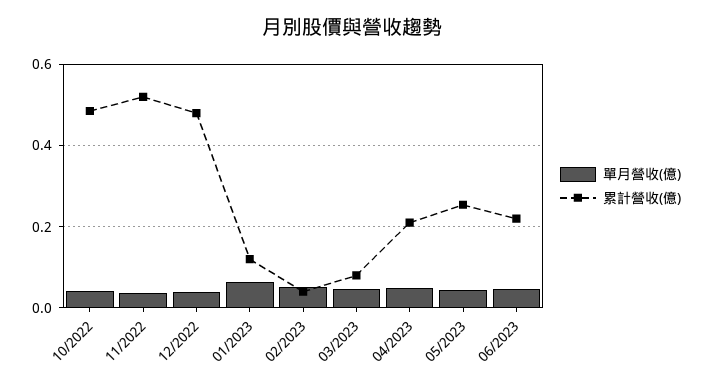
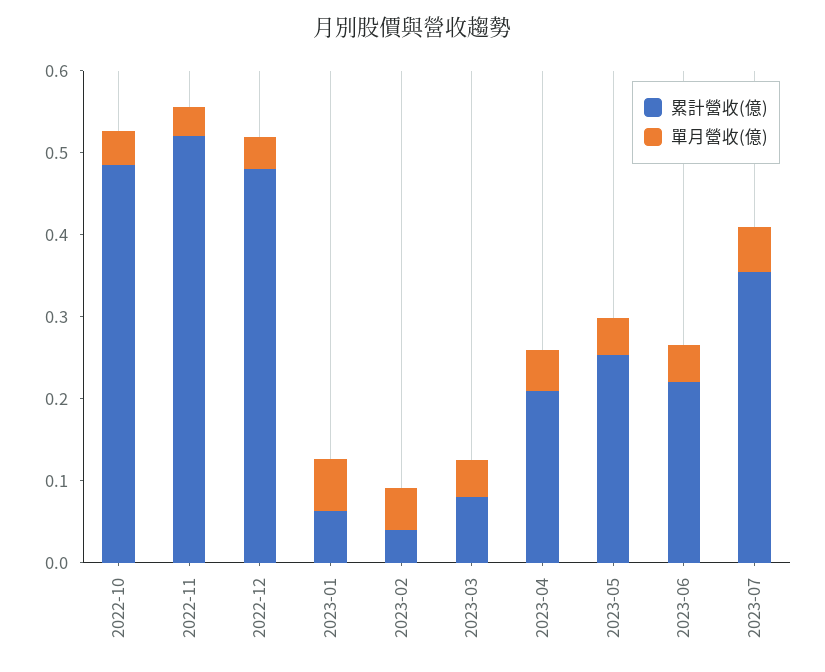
累計營收(億), 01/2023: 0.12 -> 0.06
累計營收(億), 2023-07: none -> 0.36
單月營收(億), 2023-07: none -> 0.06

